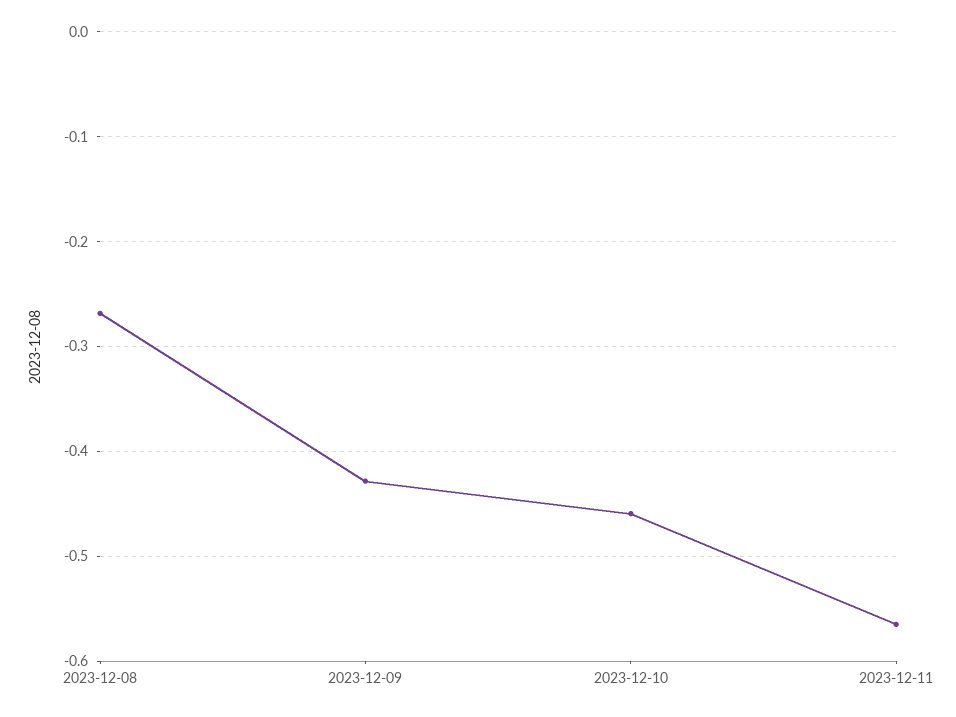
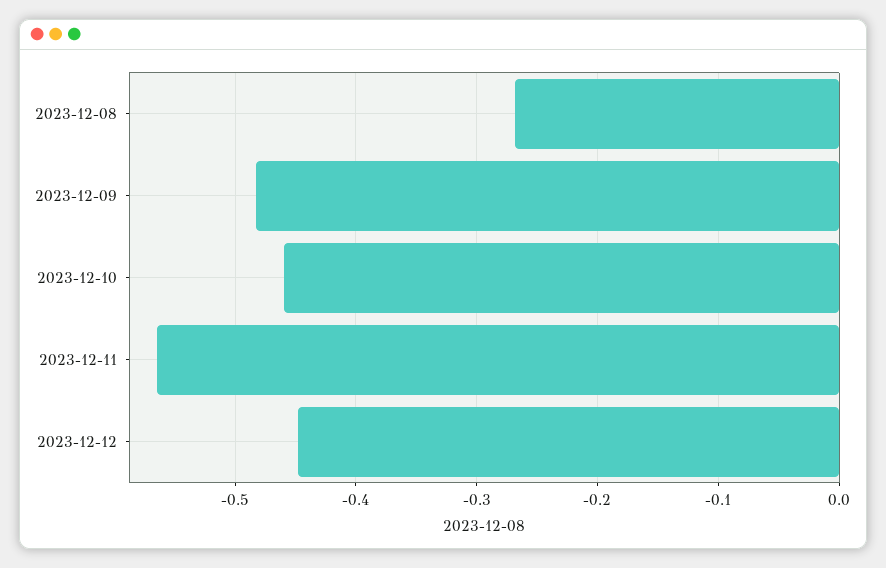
2023-12-09: -0.43 -> -0.48
2023-12-12: none -> -0.45

